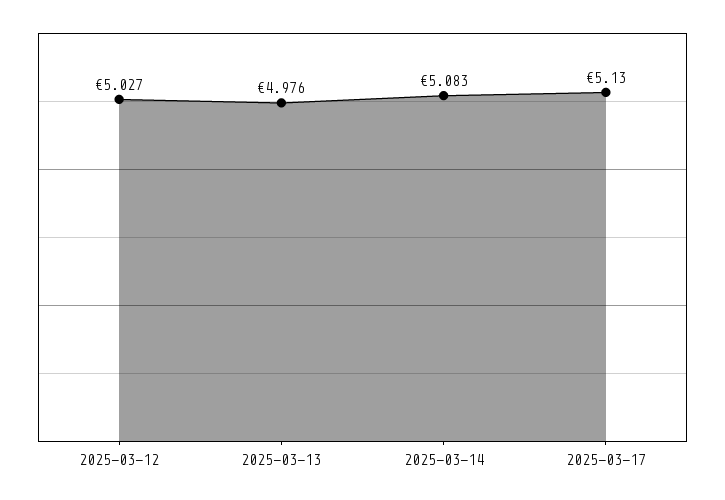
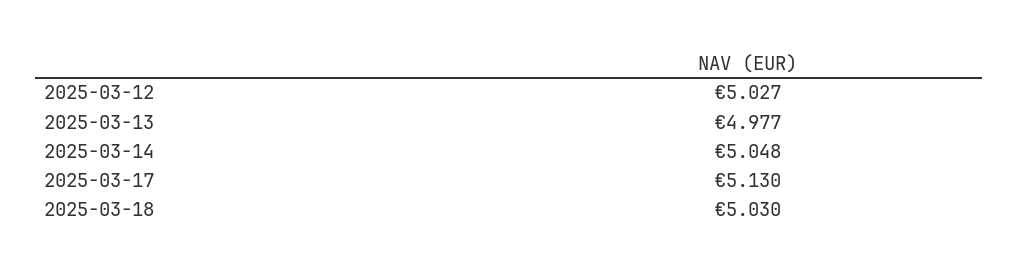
2025-03-13: 4.976 -> 4.977
2025-03-14: 5.083 -> 5.048
2025-03-18: none -> 5.03

